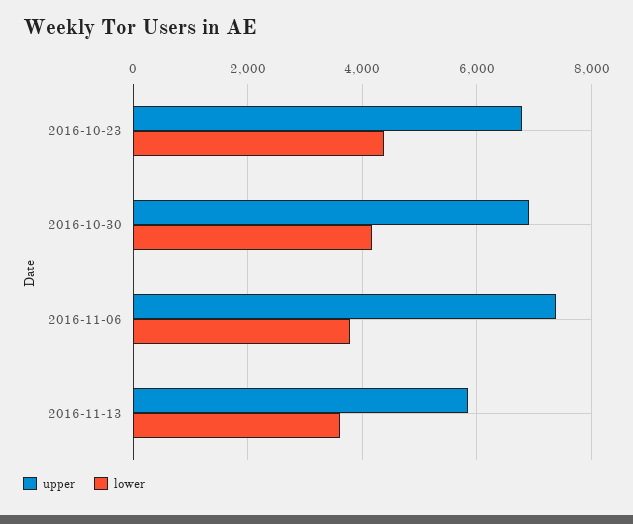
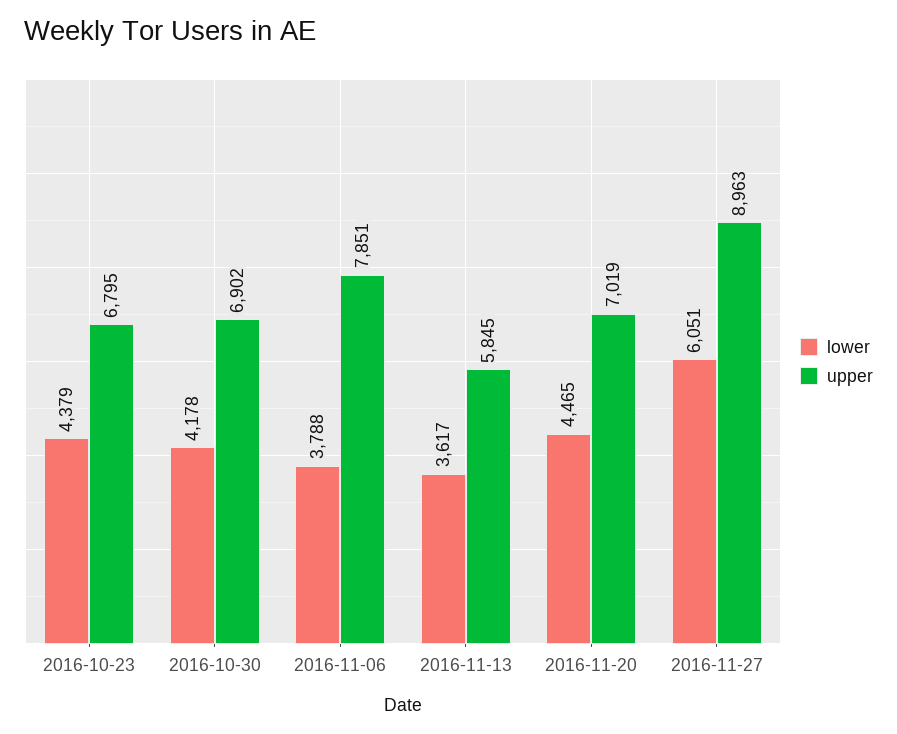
upper, 2016-11-06: 7400 -> 7851
lower, 2016-11-20: none -> 4465
upper, 2016-11-20: none -> 7019
lower, 2016-11-27: none -> 6051
upper, 2016-11-27: none -> 8963

